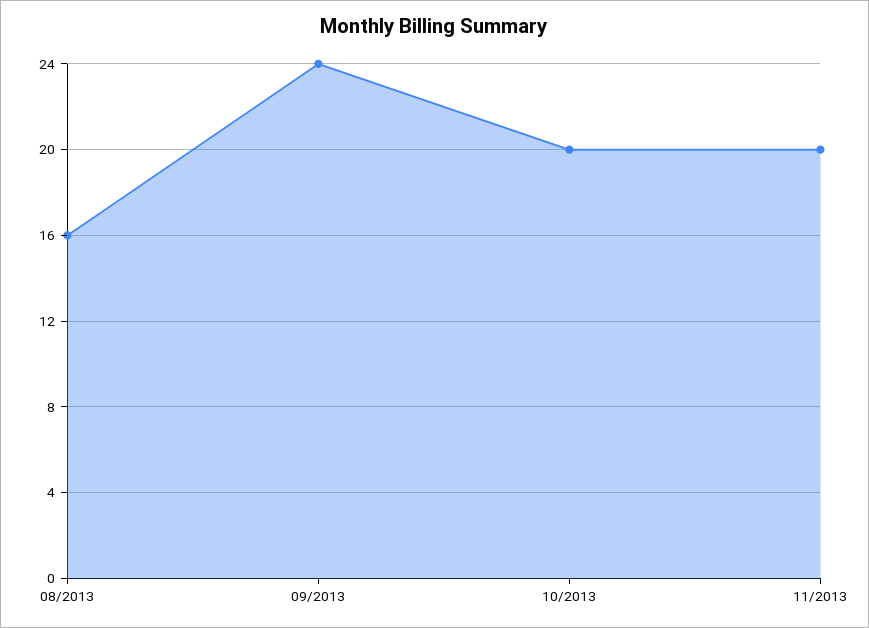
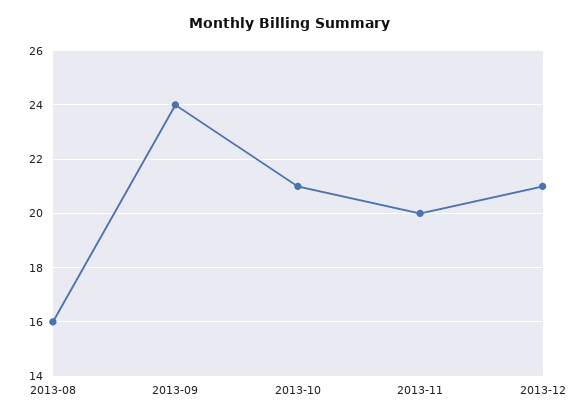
10/2013: 20 -> 21
2013-12: none -> 21

